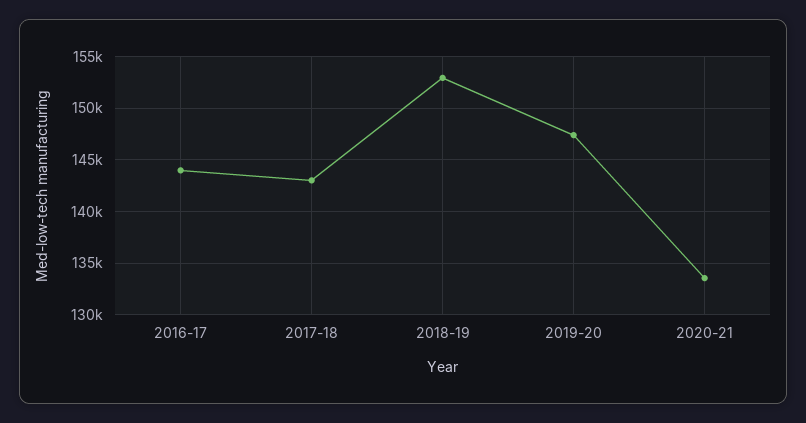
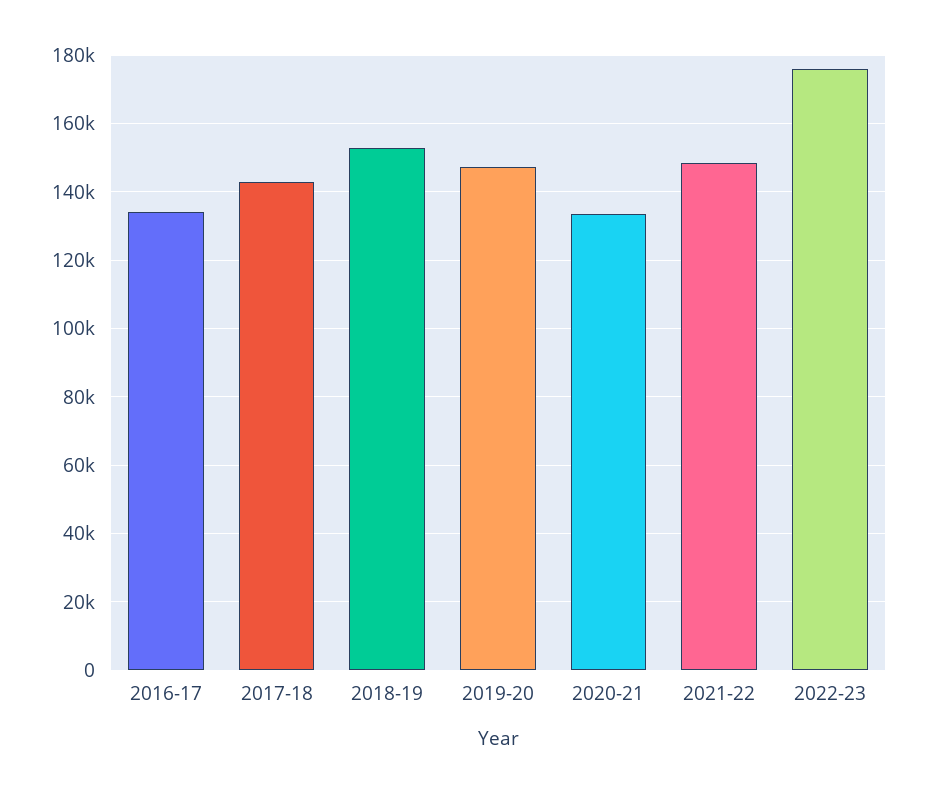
2016-17: 144000 -> 134000
2021-22: none -> 148000
2022-23: none -> 176000

